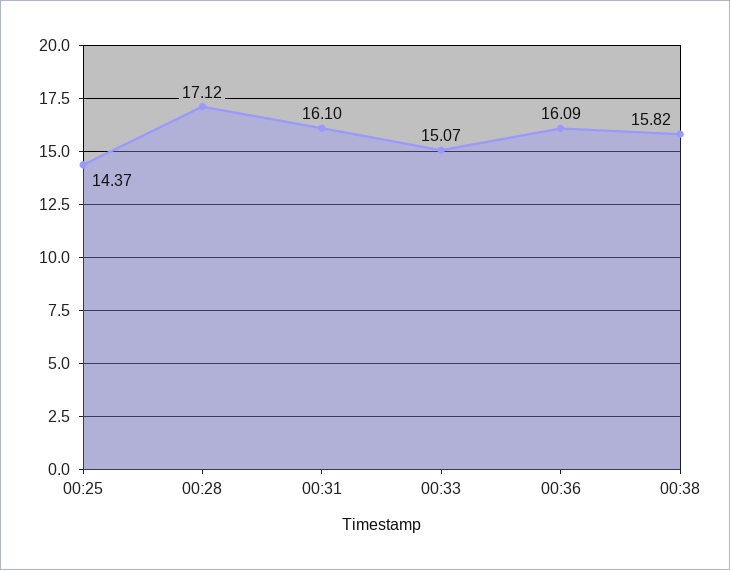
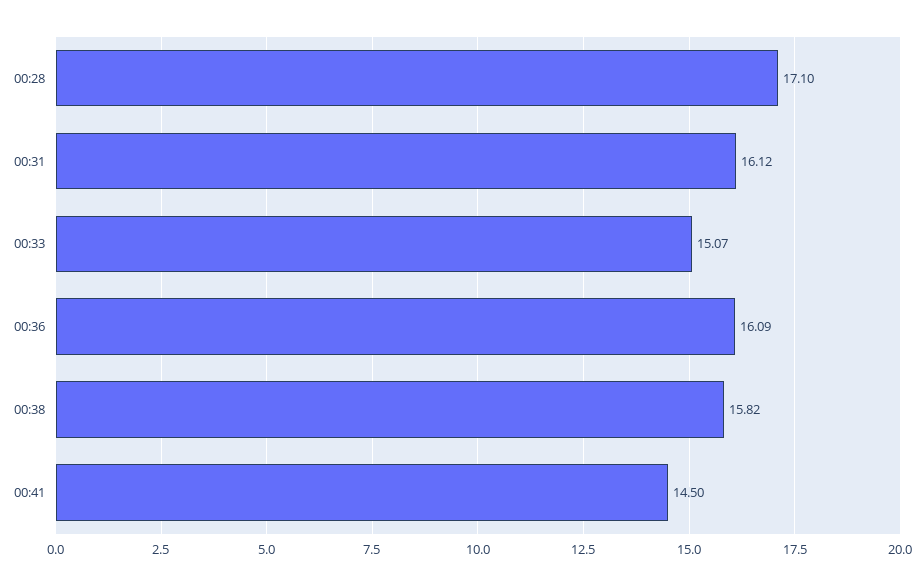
00:25: 14.37 -> none
00:28: 17.12 -> 17.1
00:31: 16.1 -> 16.12
00:41: none -> 14.5

